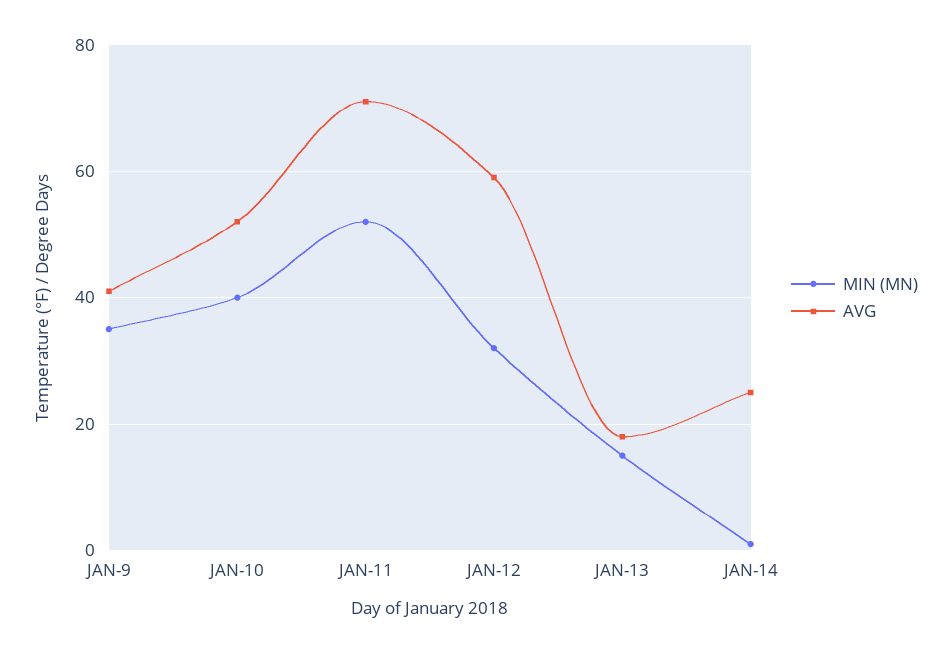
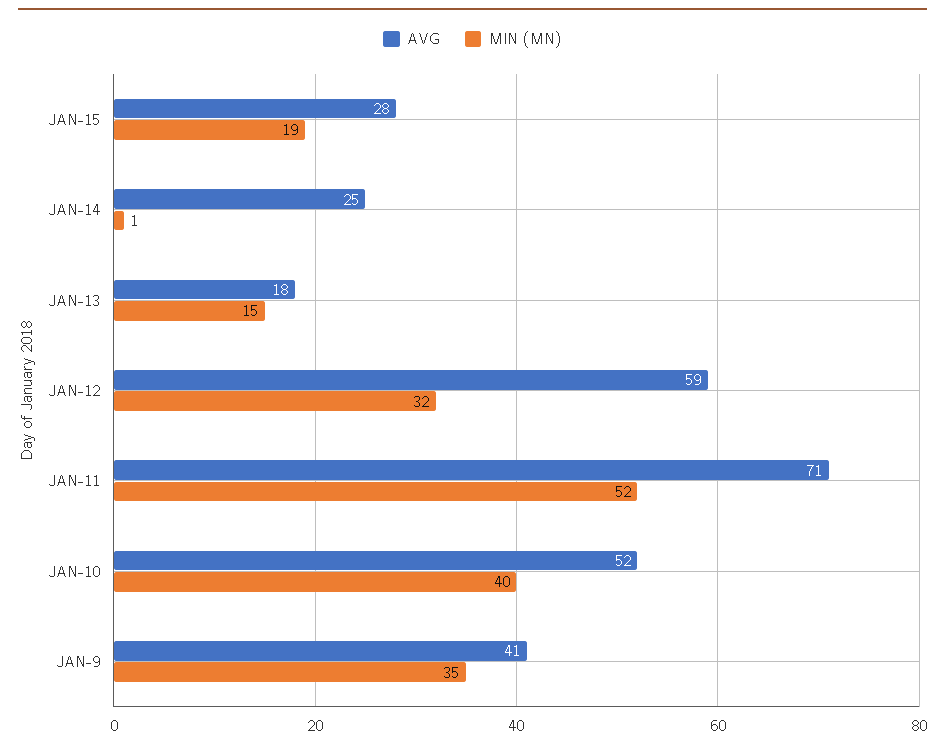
AVG, JAN-15: none -> 28
MIN (MN), JAN-15: none -> 19

